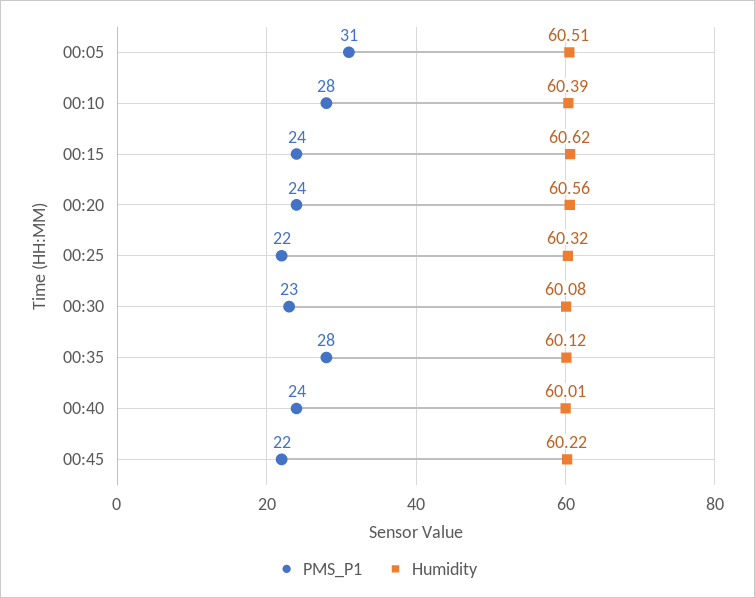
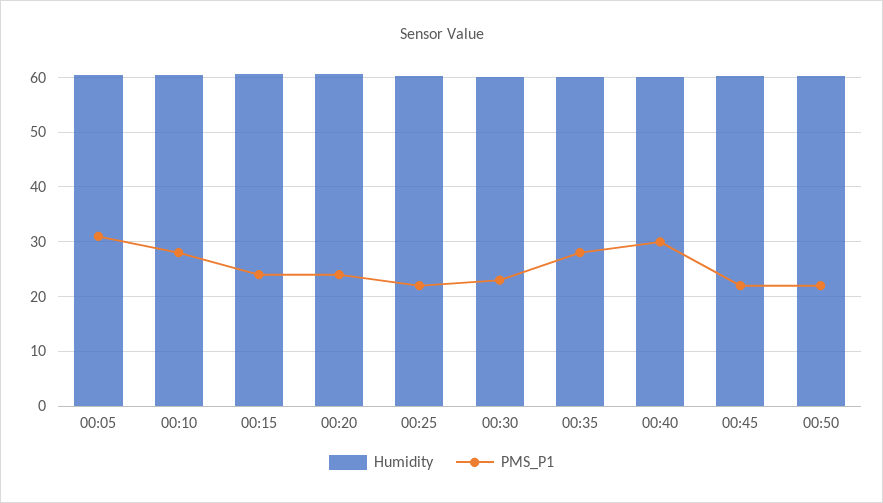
PMS_P1, 00:40: 24 -> 30
Humidity, 00:50: none -> 60
PMS_P1, 00:50: none -> 22

